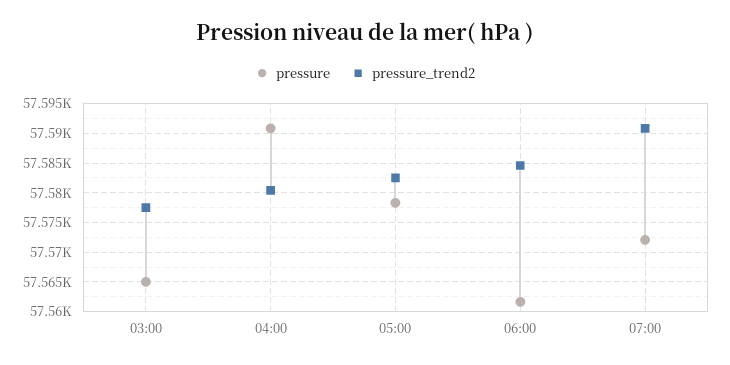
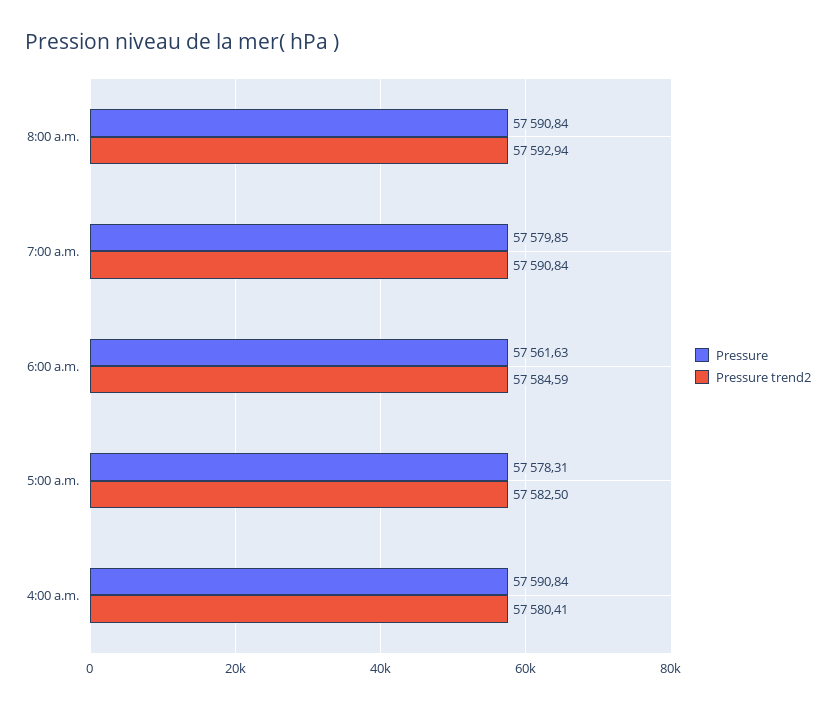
pressure, 03:00: 57565 -> none
pressure_trend2, 03:00: 57577.5 -> none
pressure, 07:00: 57572.5 -> 57579.85
pressure, 8:00 a.m.: none -> 57590.84
pressure_trend2, 8:00 a.m.: none -> 57592.94

